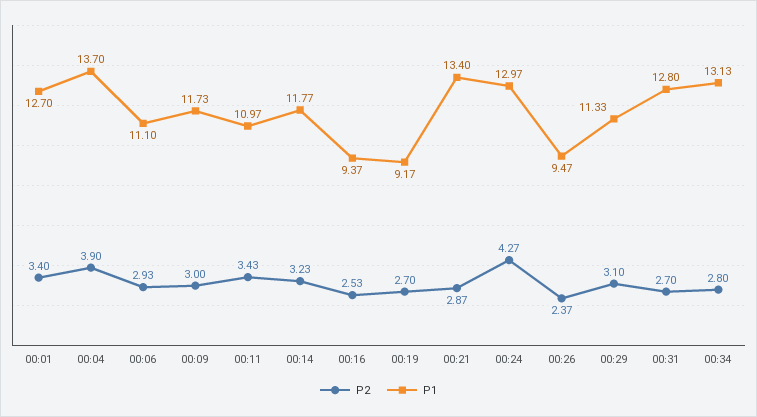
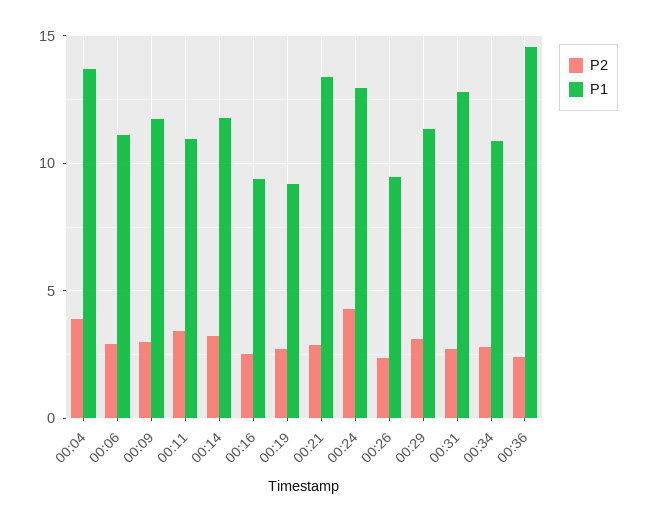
P2, 00:01: 3.4 -> none
P1, 00:01: 12.7 -> none
P1, 00:34: 13.13 -> 11
P2, 00:36: none -> 2.5
P1, 00:36: none -> 14.5

